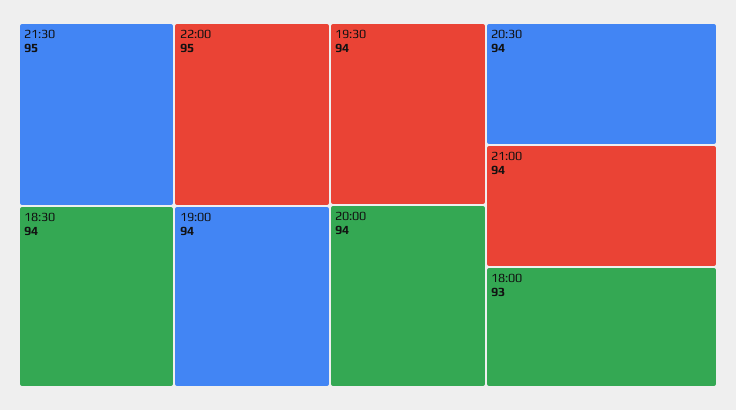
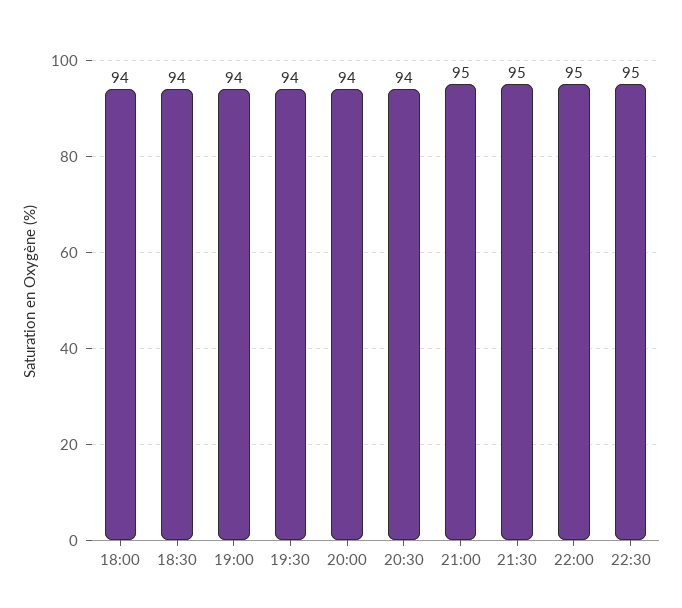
21:00: 94 -> 95
18:00: 93 -> 94
22:30: none -> 95

